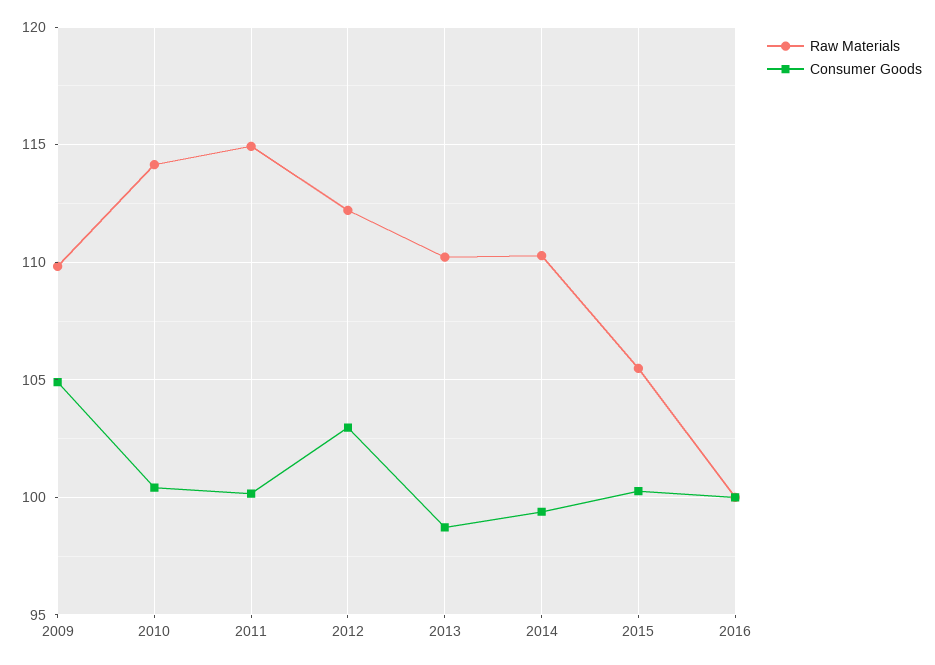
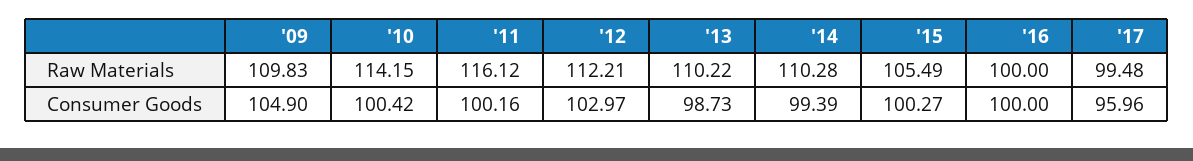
Raw Materials, 2011: 115 -> 116.12
Raw Materials, '17: none -> 99.48
Consumer Goods, '17: none -> 95.96

